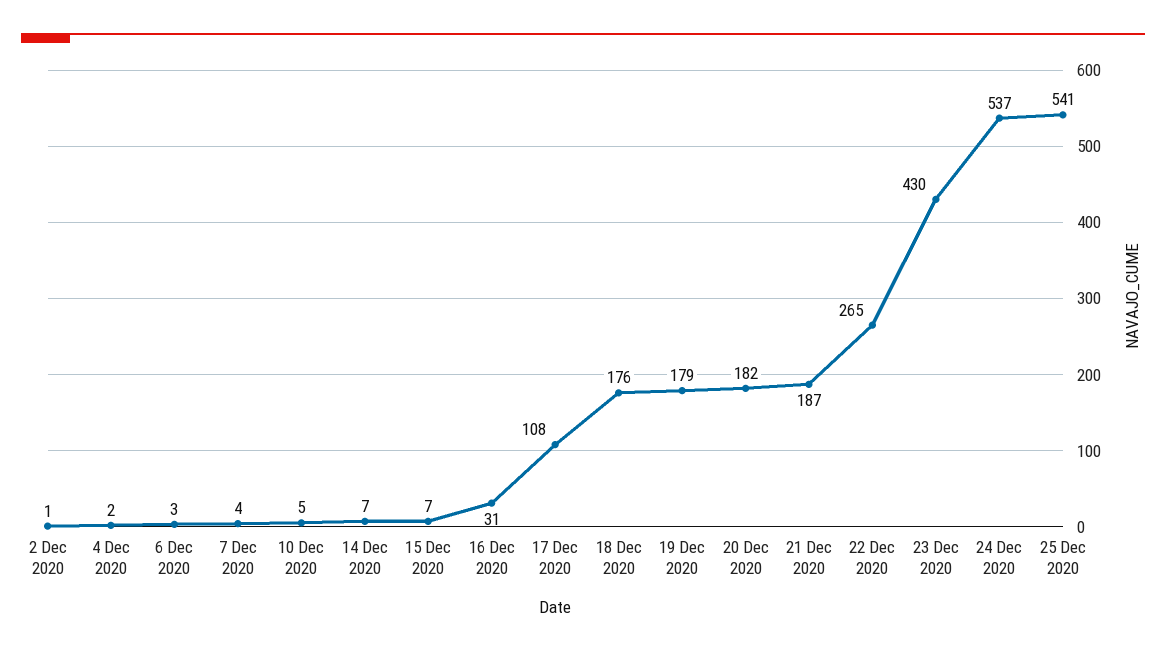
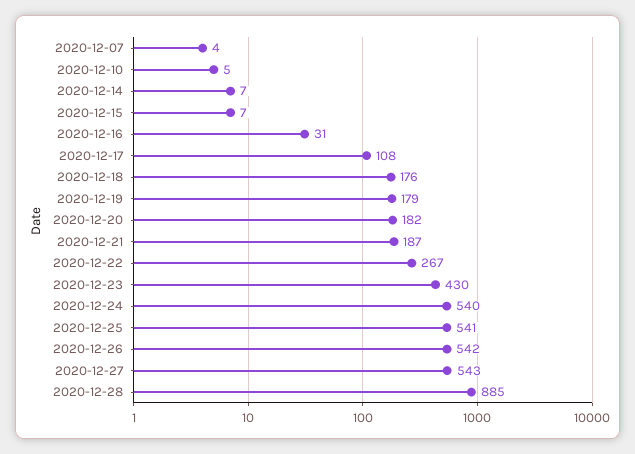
2 Dec 2020: 1 -> none
4 Dec 2020: 2 -> none
6 Dec 2020: 3 -> none
22 Dec 2020: 265 -> 267
24 Dec 2020: 537 -> 540
2020-12-26: none -> 542
2020-12-27: none -> 543
2020-12-28: none -> 885

